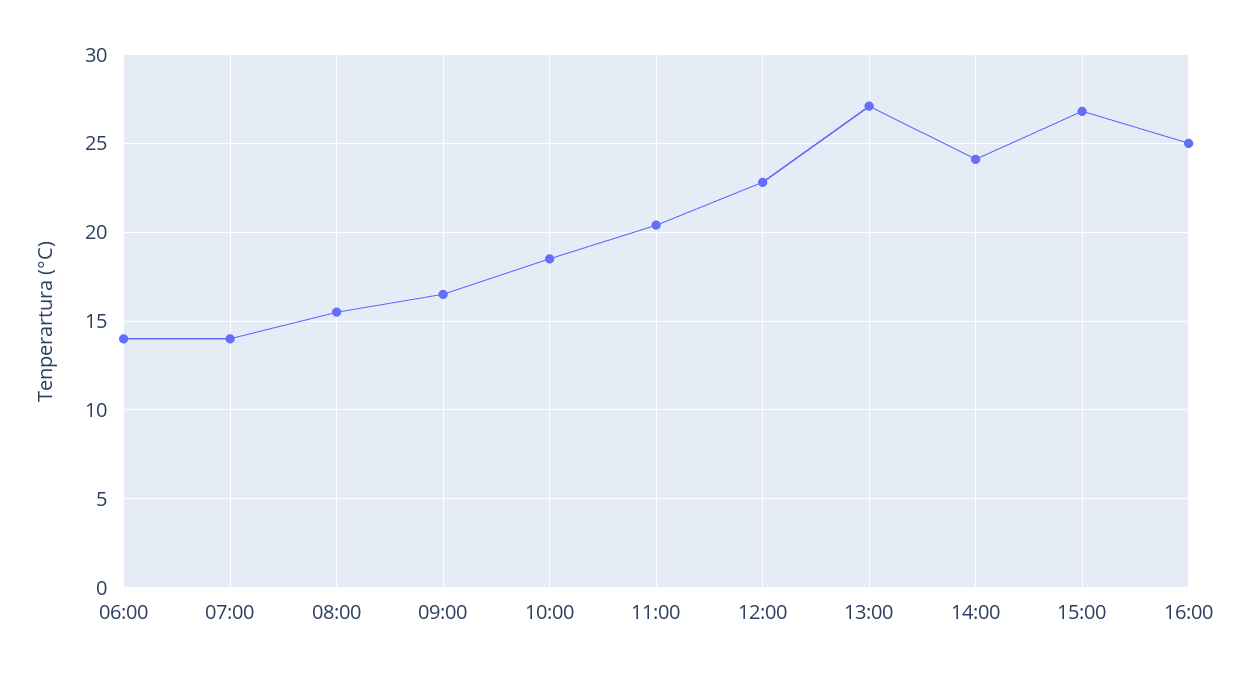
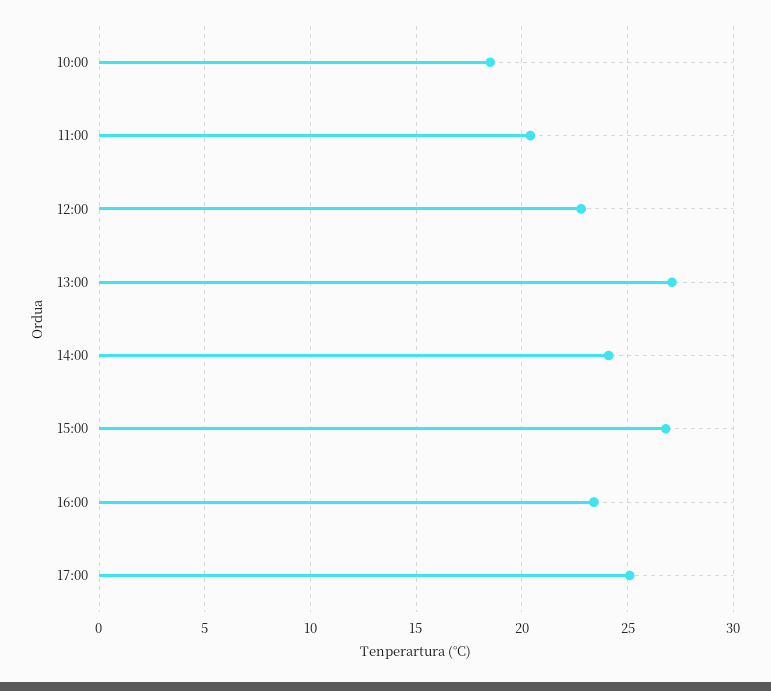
06:00: 14 -> none
07:00: 14 -> none
08:00: 15.5 -> none
09:00: 16.5 -> none
16:00: 25 -> 23.5
17:00: none -> 25

